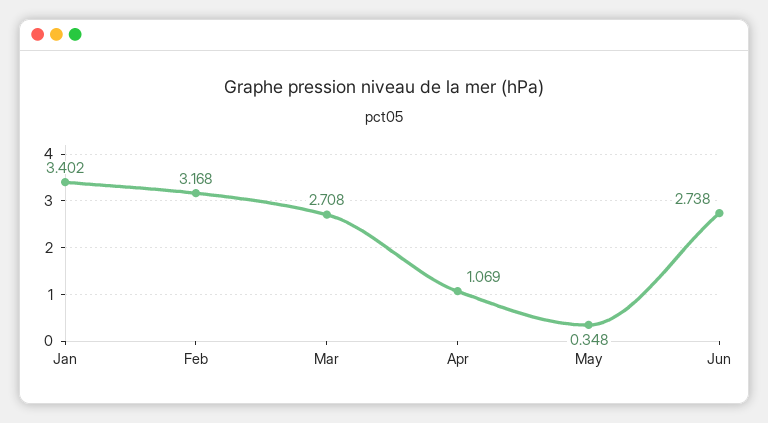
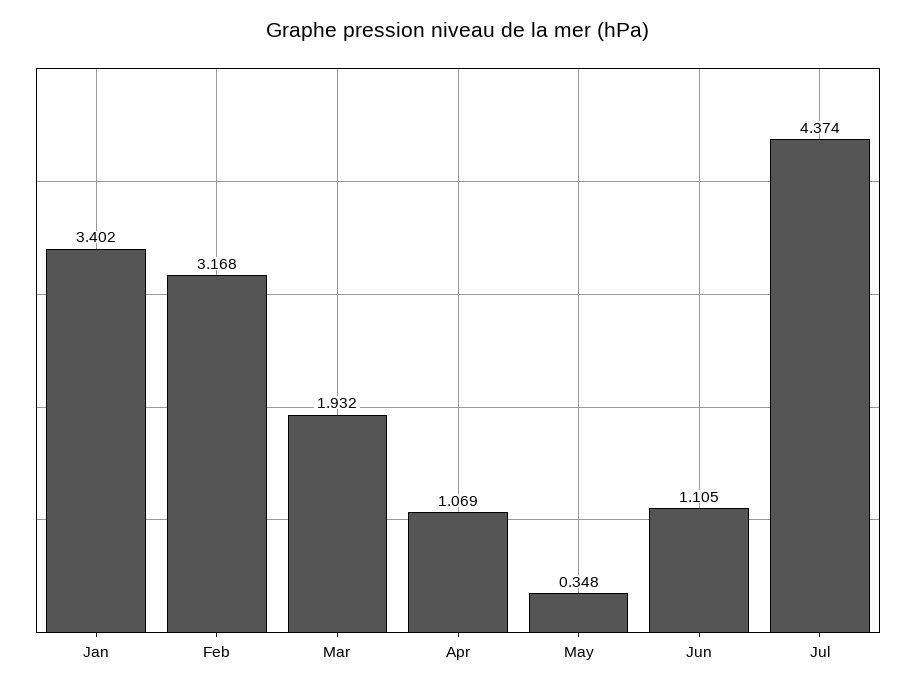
Mar: 2.708 -> 1.932
Jun: 2.738 -> 1.105
Jul: none -> 4.374

